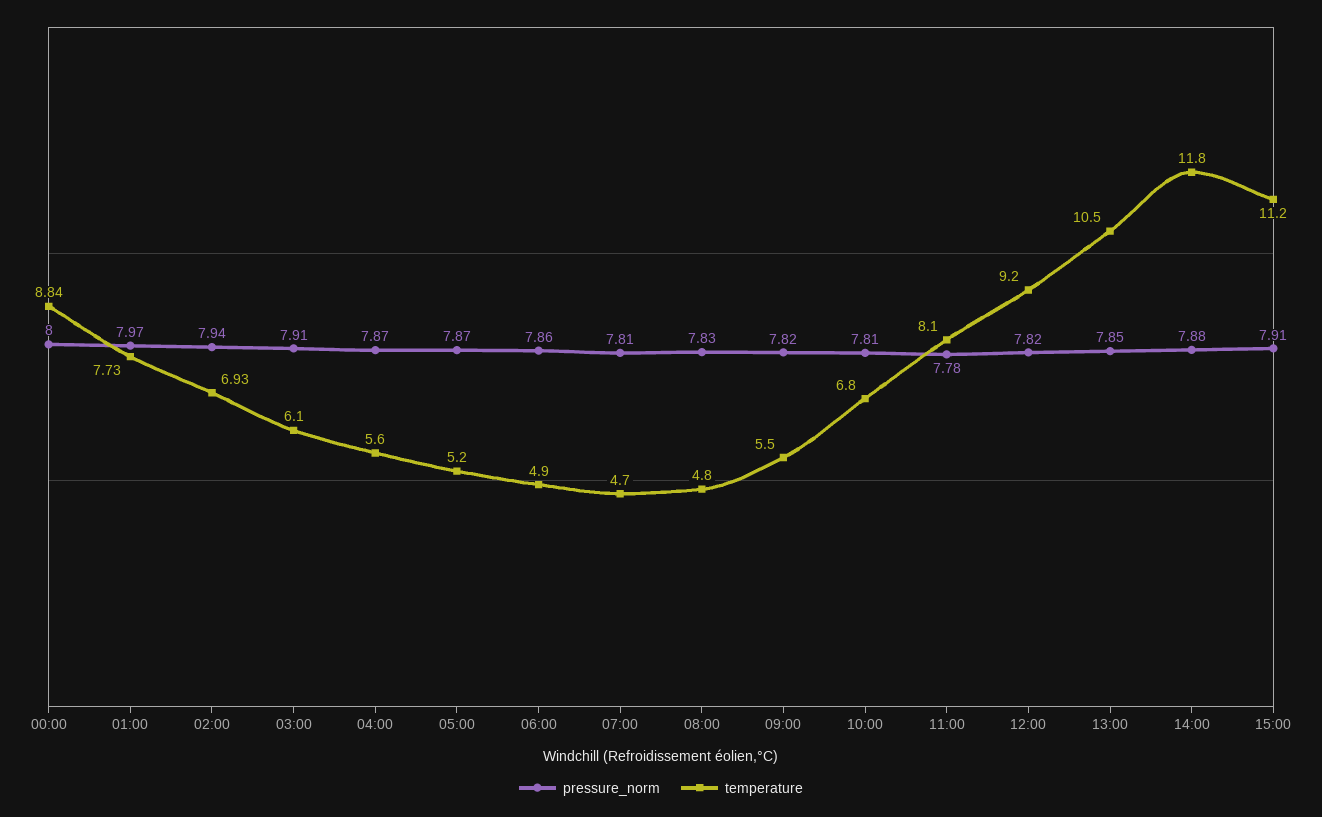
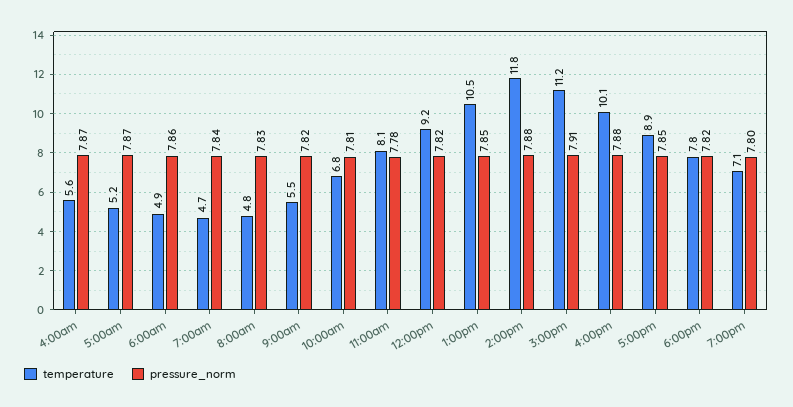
pressure_norm, 00:00: 8 -> none
temperature, 00:00: 8.84 -> none
pressure_norm, 01:00: 7.97 -> none
temperature, 01:00: 7.73 -> none
pressure_norm, 02:00: 7.94 -> none
temperature, 02:00: 6.93 -> none
pressure_norm, 03:00: 7.91 -> none
temperature, 03:00: 6.1 -> none
pressure_norm, 07:00: 7.81 -> 7.84
temperature, 4:00pm: none -> 10.1
pressure_norm, 4:00pm: none -> 7.88
temperature, 5:00pm: none -> 8.9
pressure_norm, 5:00pm: none -> 7.85
temperature, 6:00pm: none -> 7.8
pressure_norm, 6:00pm: none -> 7.82
temperature, 7:00pm: none -> 7.1
pressure_norm, 7:00pm: none -> 7.8

